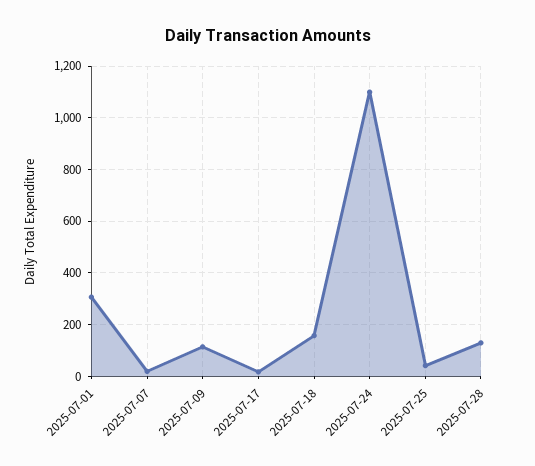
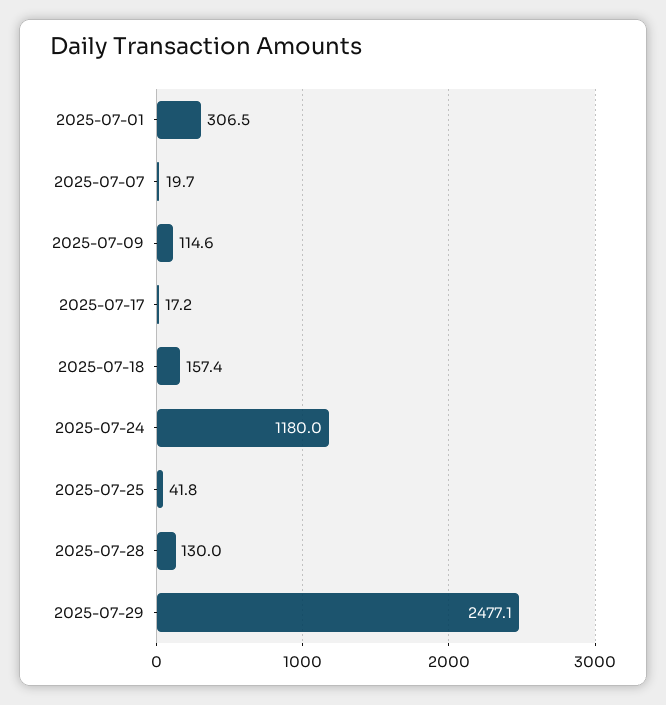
2025-07-24: 1100 -> 1180
2025-07-29: none -> 2477.1

